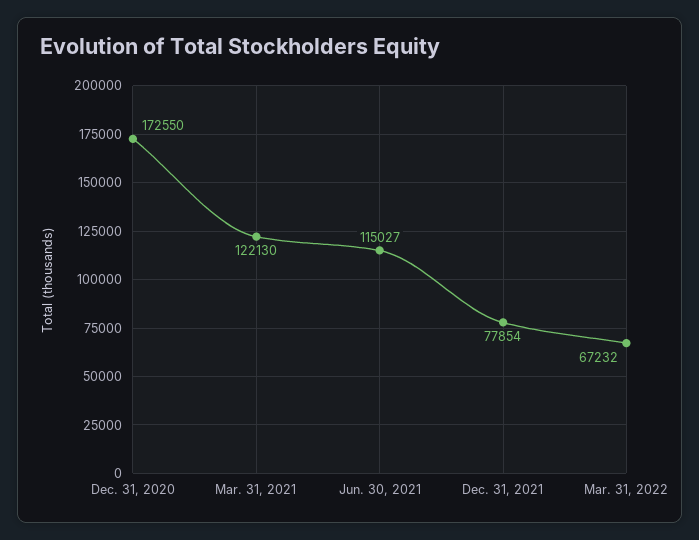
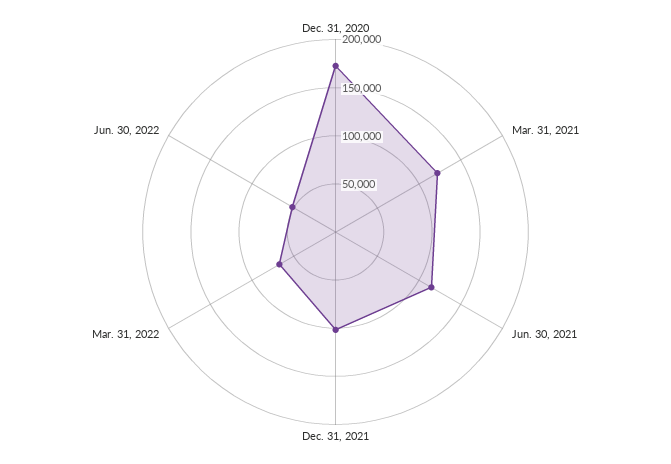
Dec. 31, 2021: 77854 -> 100000
Jun. 30, 2022: none -> 50000

